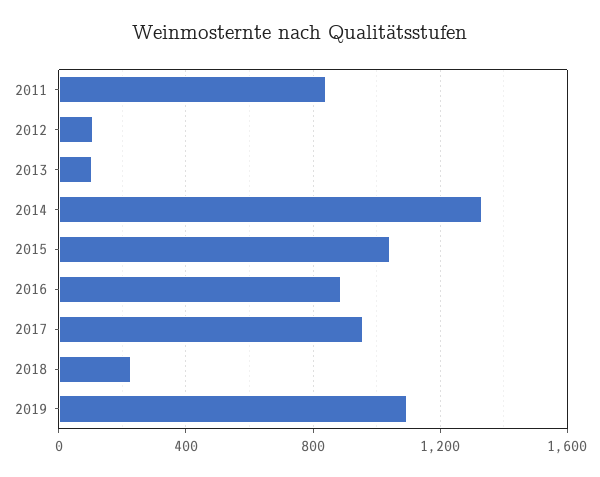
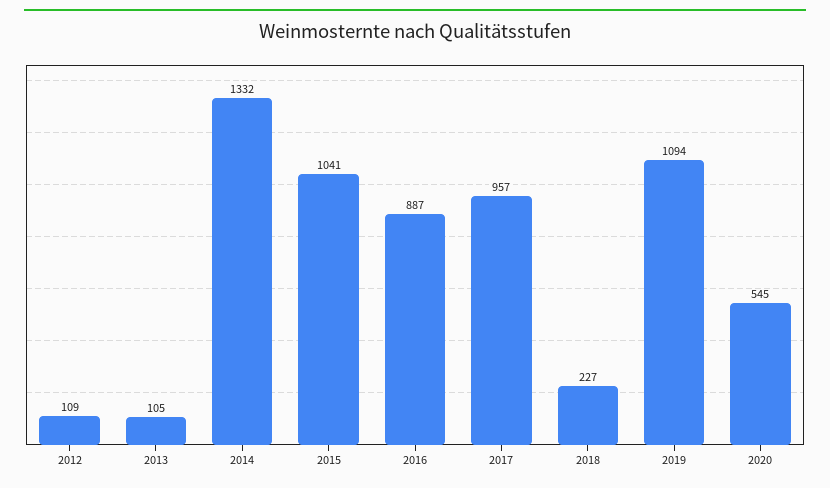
2011: 850 -> none
2020: none -> 545

